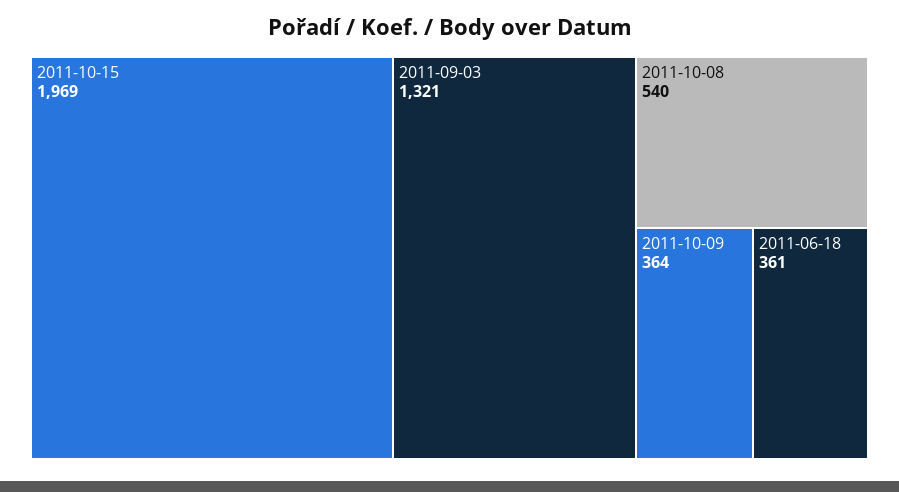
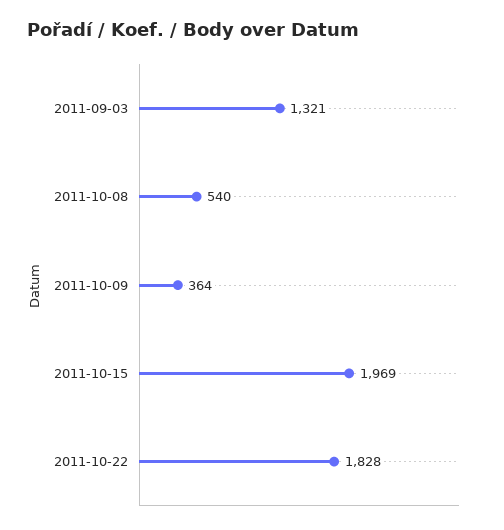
2011-06-18: 361 -> none
2011-10-22: none -> 1828

